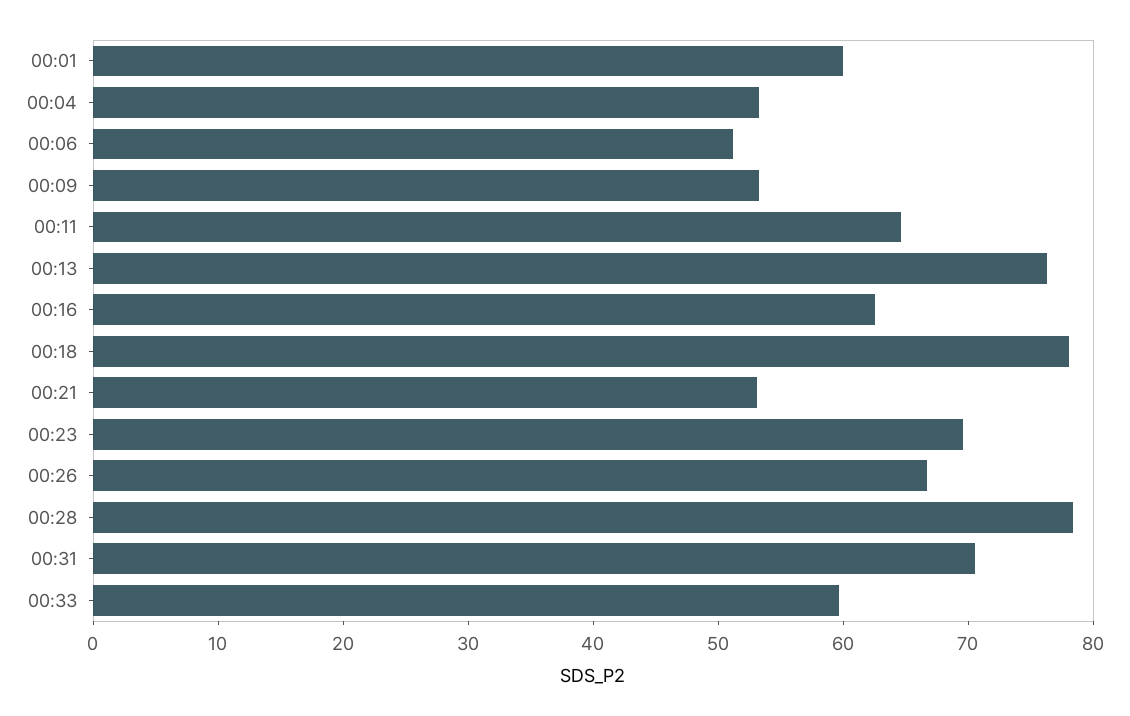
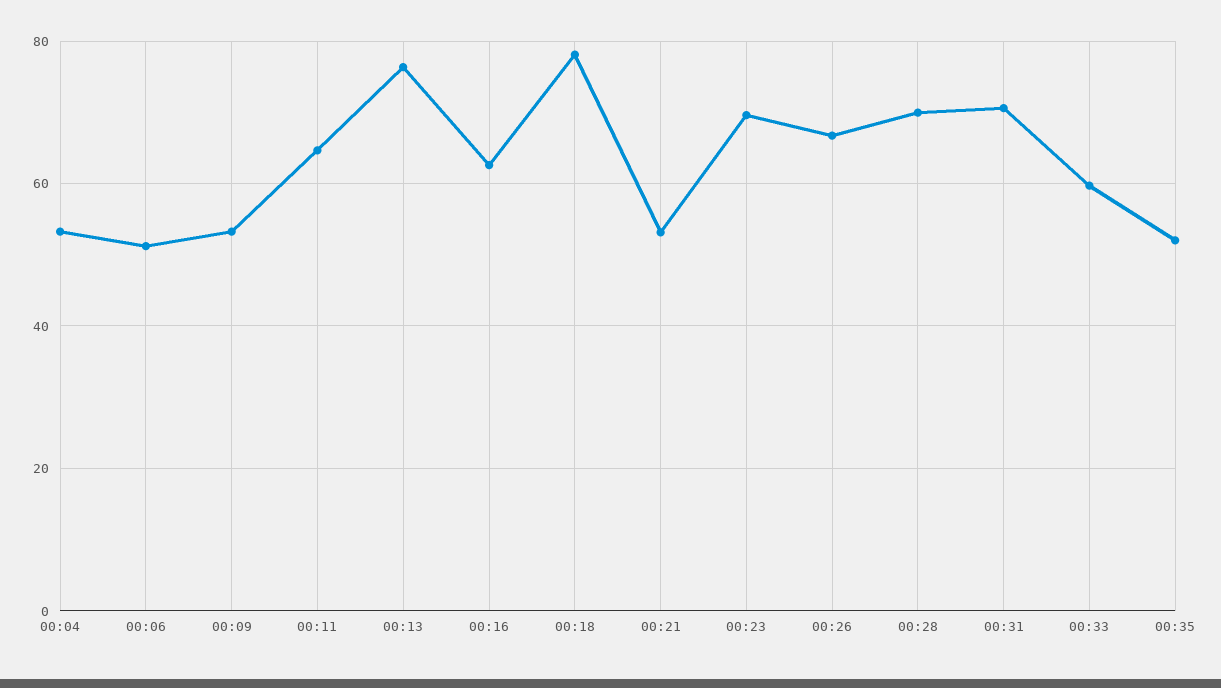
00:01: 60 -> none
00:28: 78 -> 70
00:35: none -> 52

